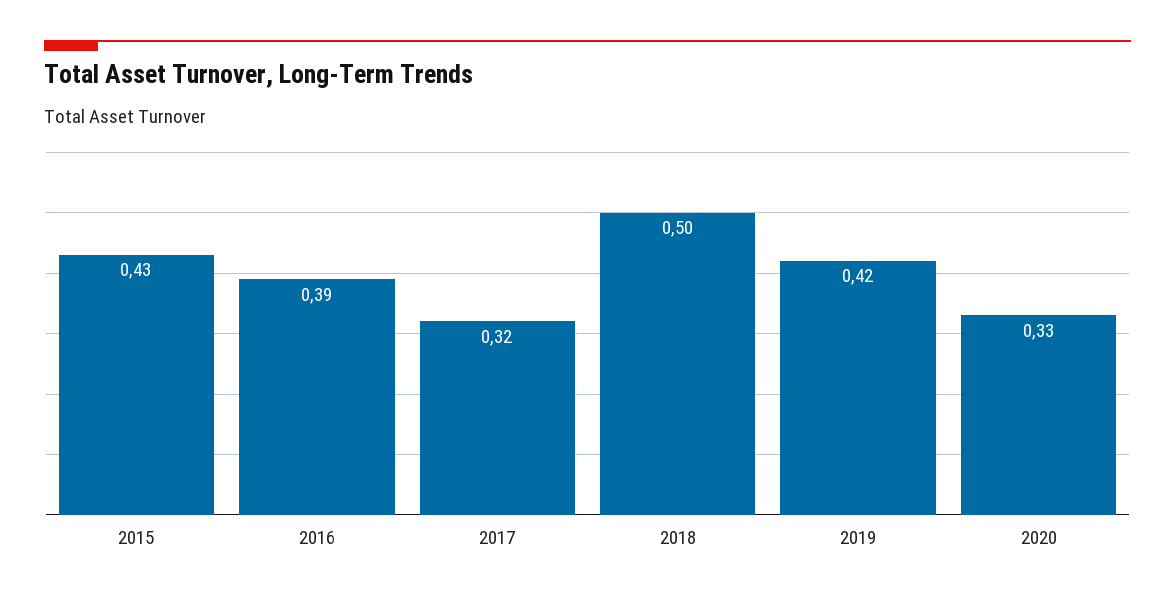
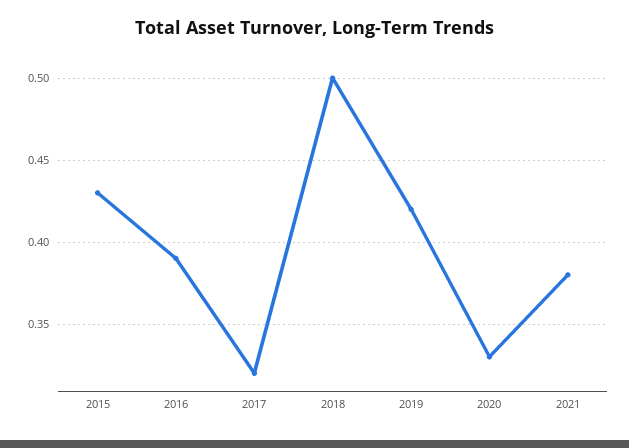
2021: none -> 0.38

